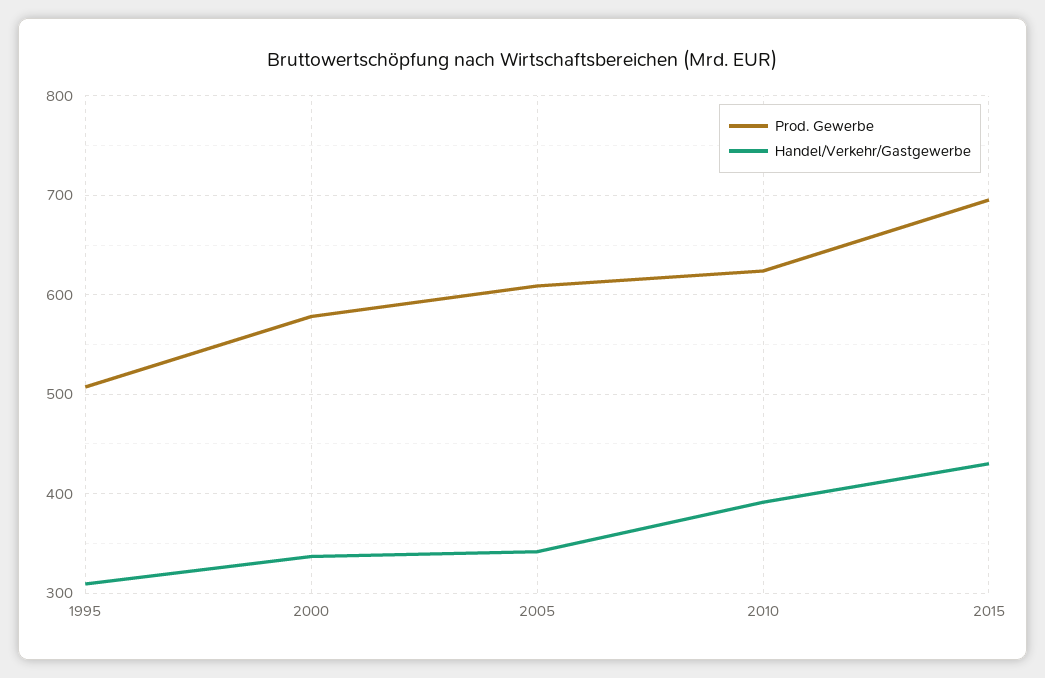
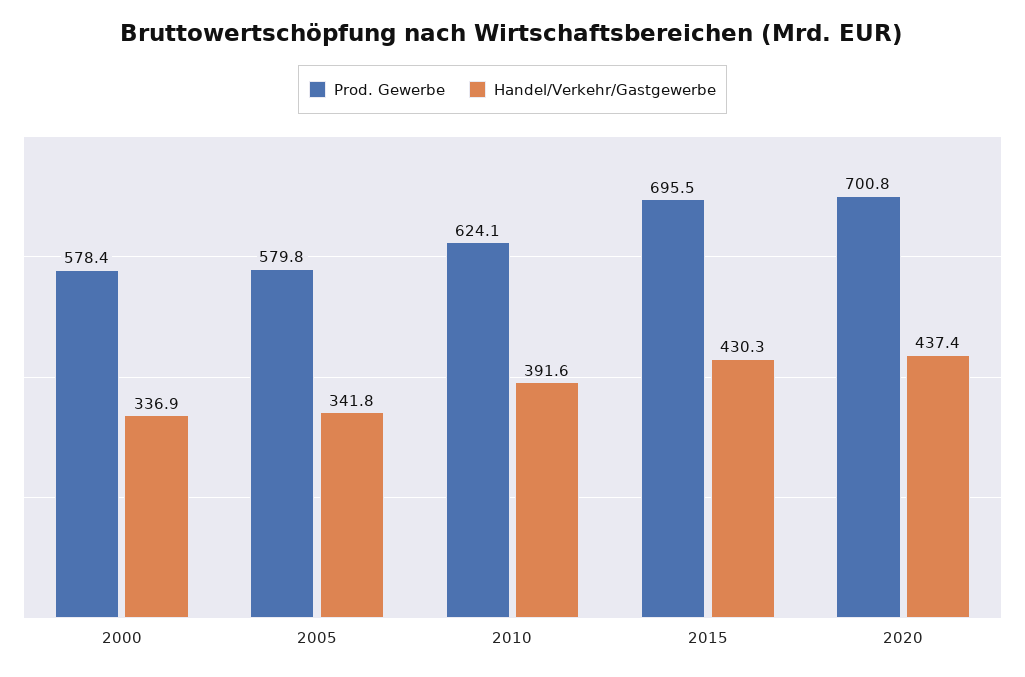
Prod. Gewerbe, 1995: 510 -> none
Handel/Verkehr/Gastgewerbe, 1995: 310 -> none
Prod. Gewerbe, 2005: 610 -> 579.8
Prod. Gewerbe, 2020: none -> 700.8
Handel/Verkehr/Gastgewerbe, 2020: none -> 437.4

